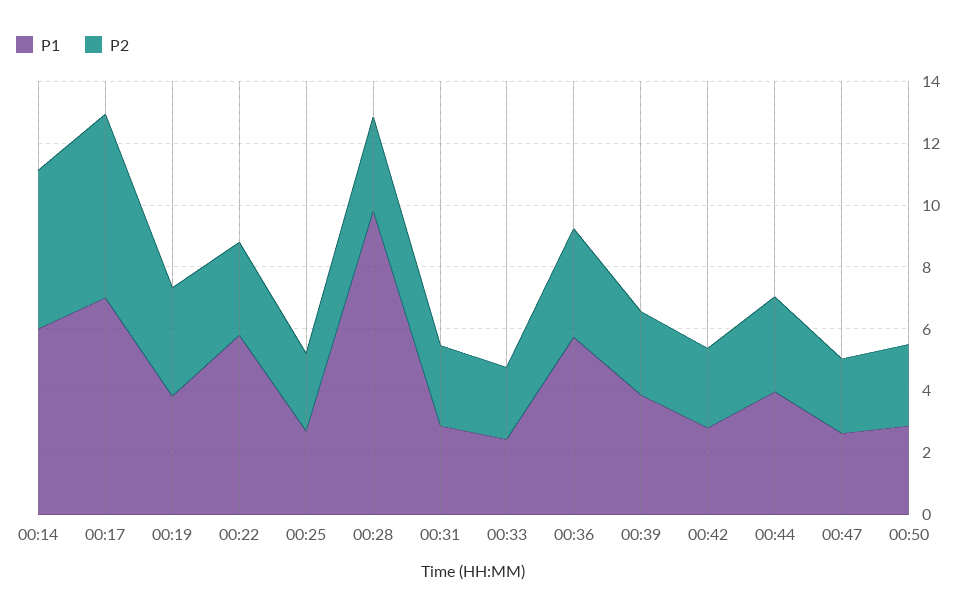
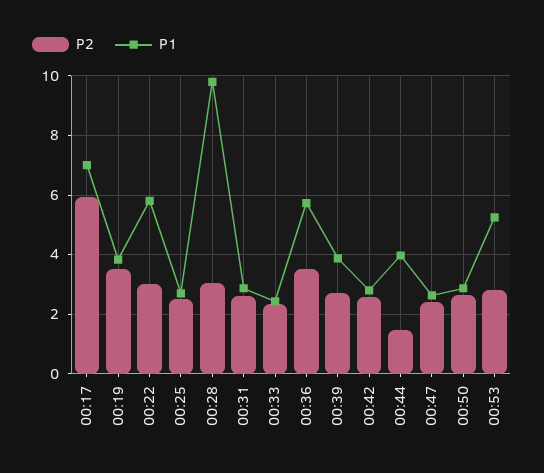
P1, 00:14: 6 -> none
P2, 00:14: 5 -> none
P2, 00:44: 3 -> 1.5
P2, 00:53: none -> 2.75
P1, 00:53: none -> 5.25

